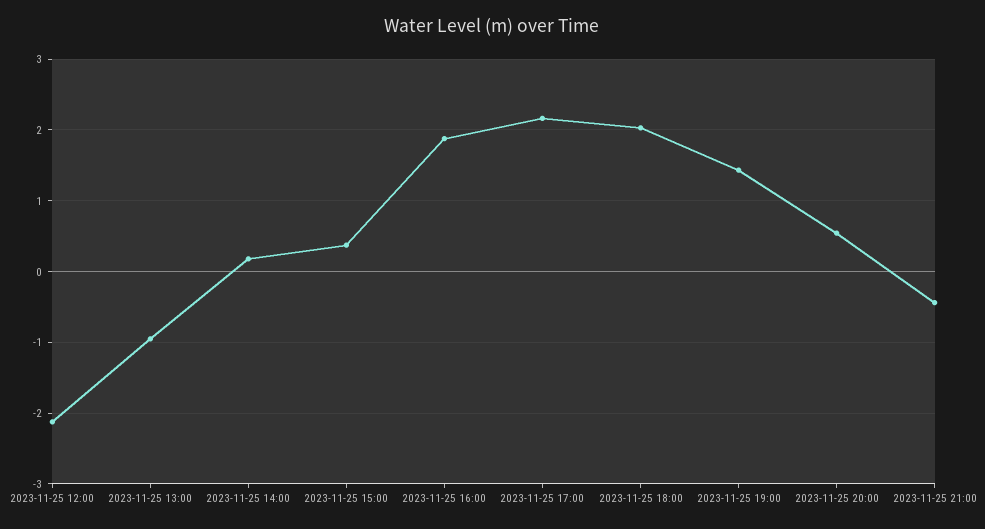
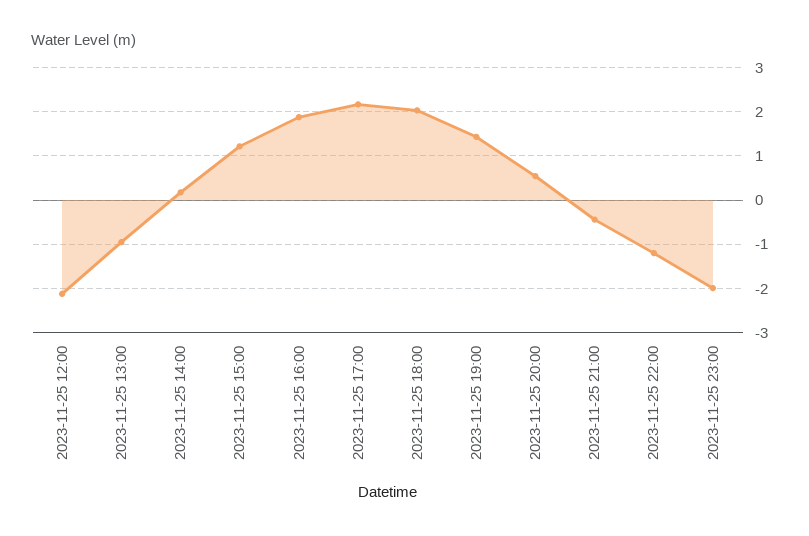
2023-11-25 15:00: 0.4 -> 1.2
2023-11-25 22:00: none -> -1.2
2023-11-25 23:00: none -> -2

